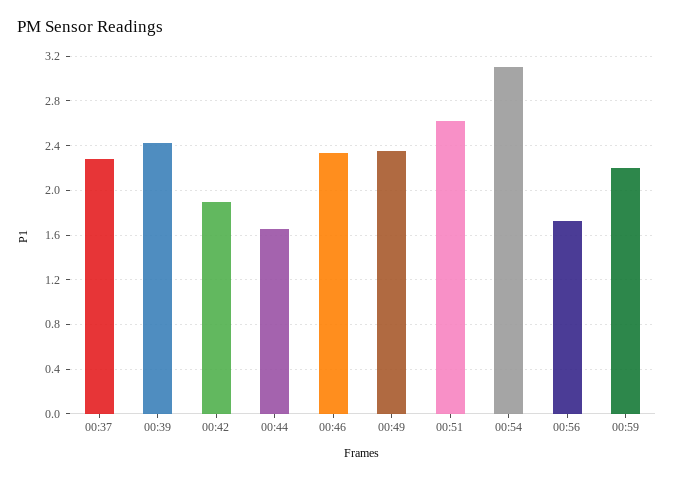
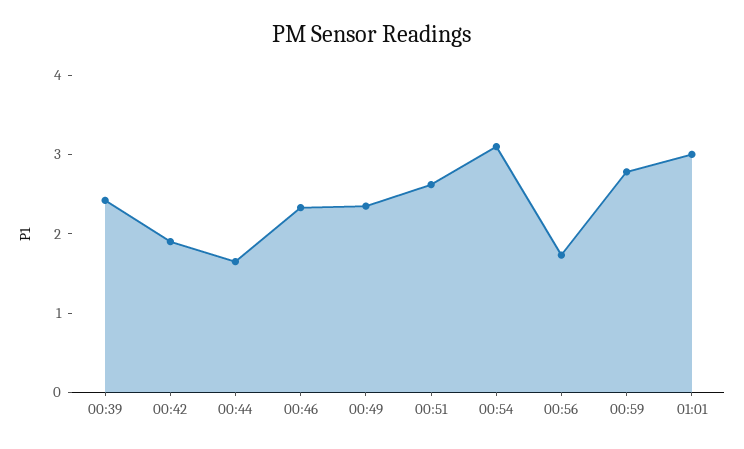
00:37: 2.3 -> none
00:59: 2.2 -> 2.8
01:01: none -> 3

